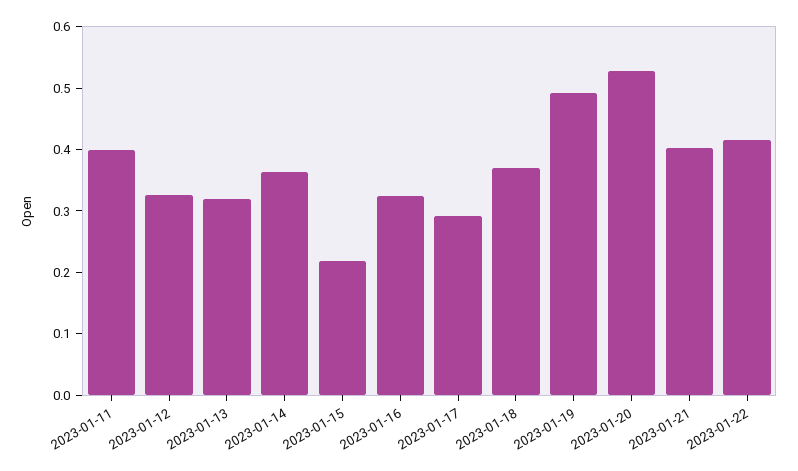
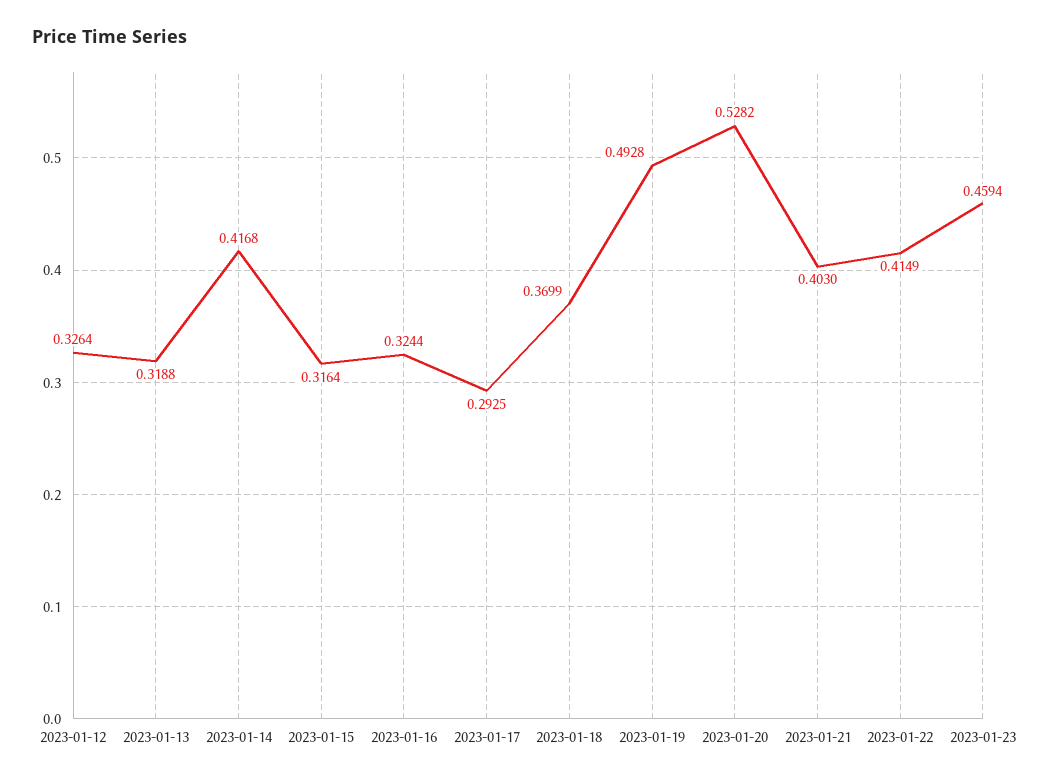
2023-01-11: 0.4 -> none
2023-01-14: 0.36 -> 0.4168
2023-01-15: 0.22 -> 0.3164
2023-01-23: none -> 0.4594

